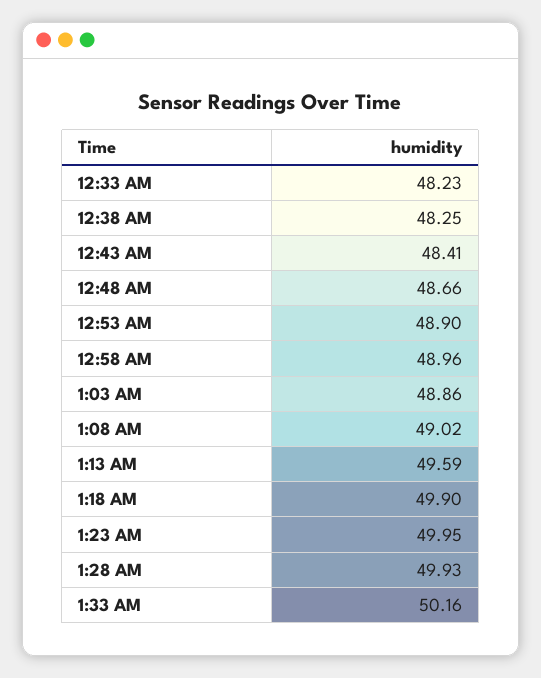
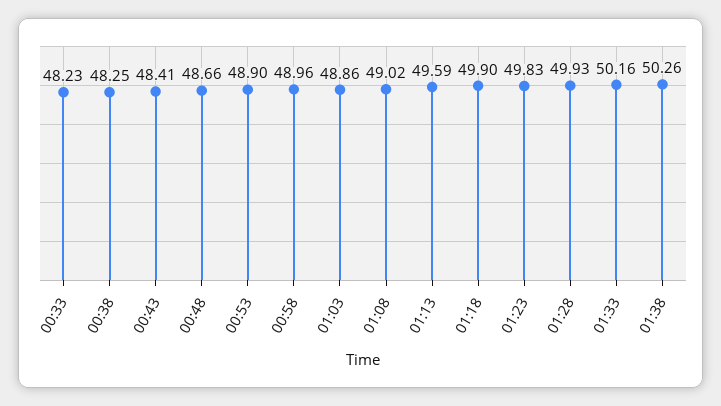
1:23 AM: 49.95 -> 49.83
01:38: none -> 50.26

